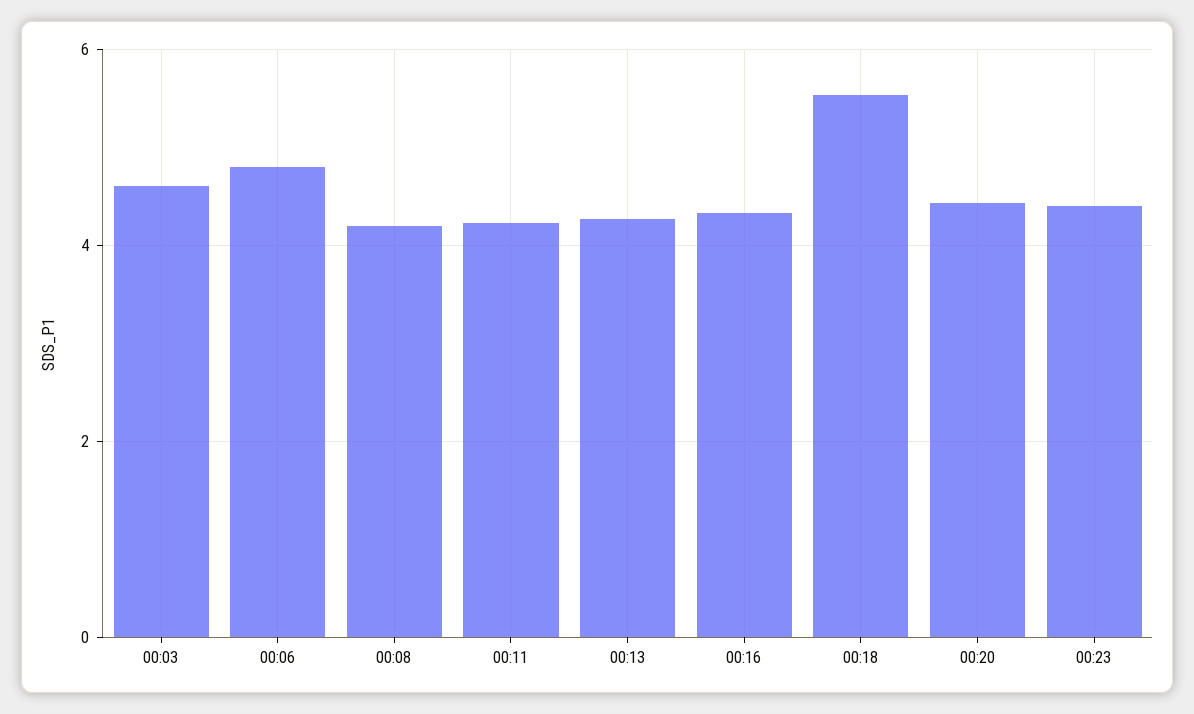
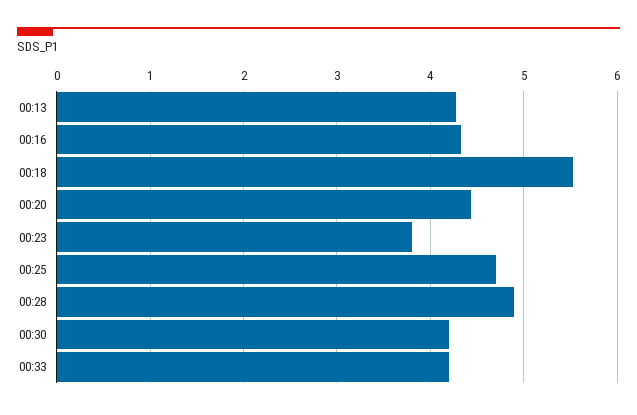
00:03: 4.6 -> none
00:06: 4.8 -> none
00:08: 4.2 -> none
00:11: 4.2 -> none
00:23: 4.4 -> 3.8
00:25: none -> 4.7
00:28: none -> 4.9
00:30: none -> 4.2
00:33: none -> 4.2

